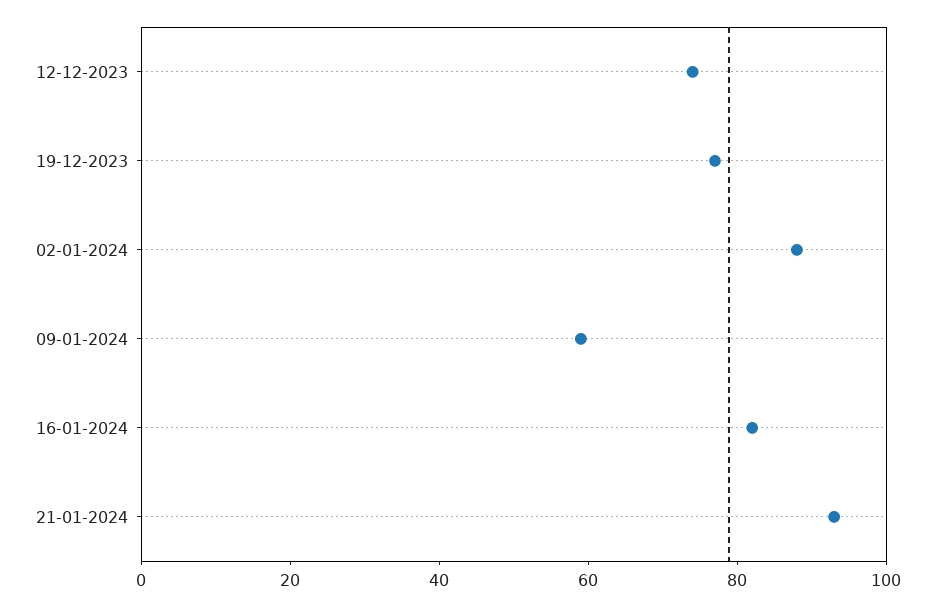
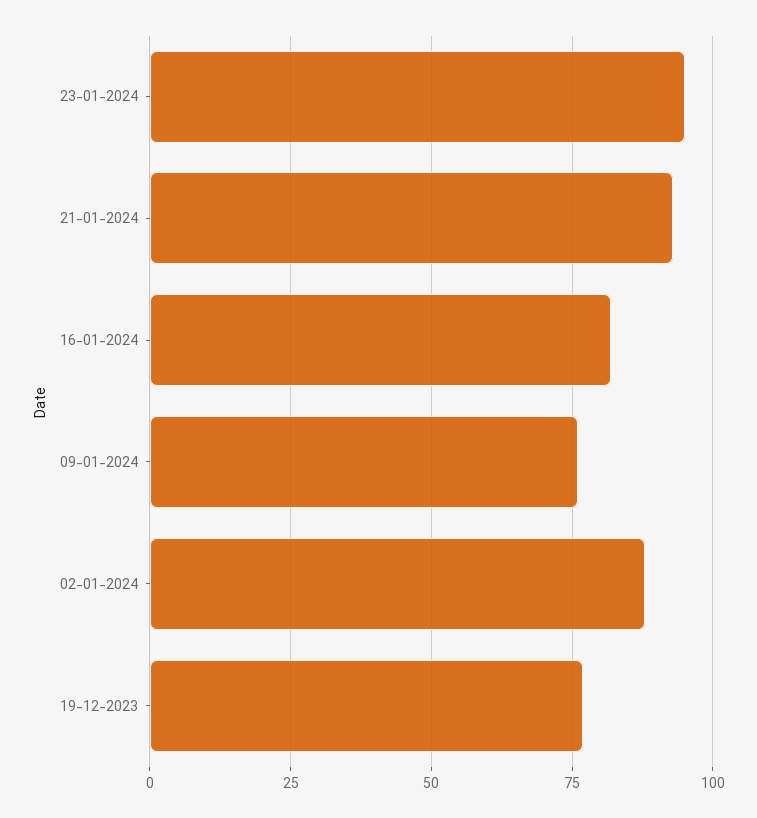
12-12-2023: 75 -> none
09-01-2024: 60 -> 75
23-01-2024: none -> 95

